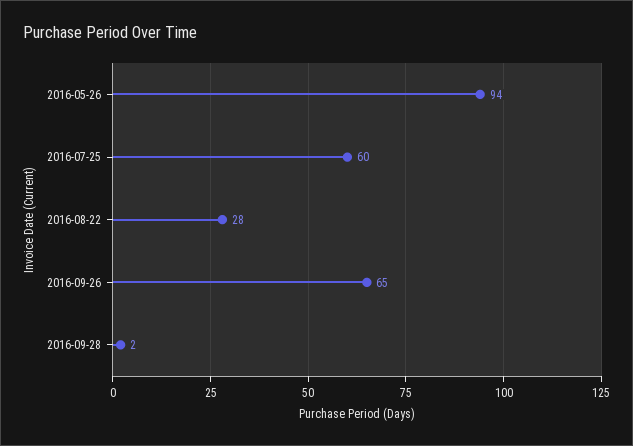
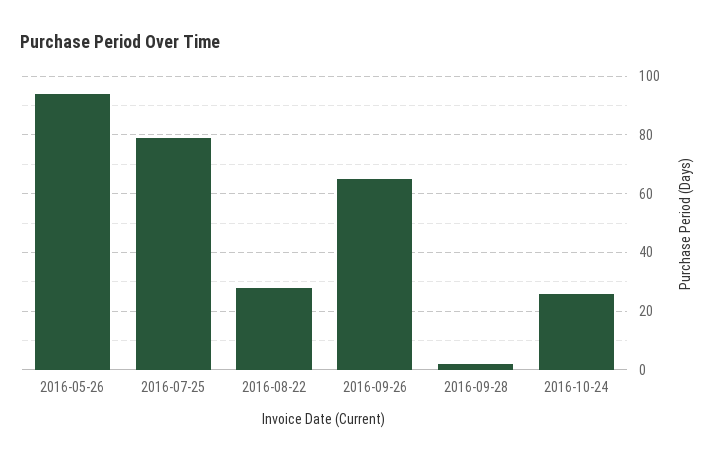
2016-07-25: 60 -> 80
2016-10-24: none -> 25

